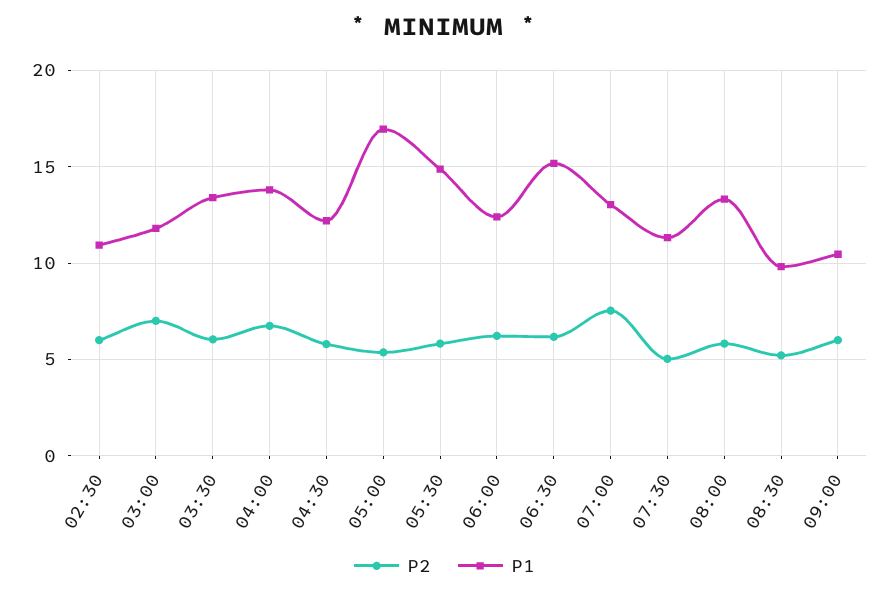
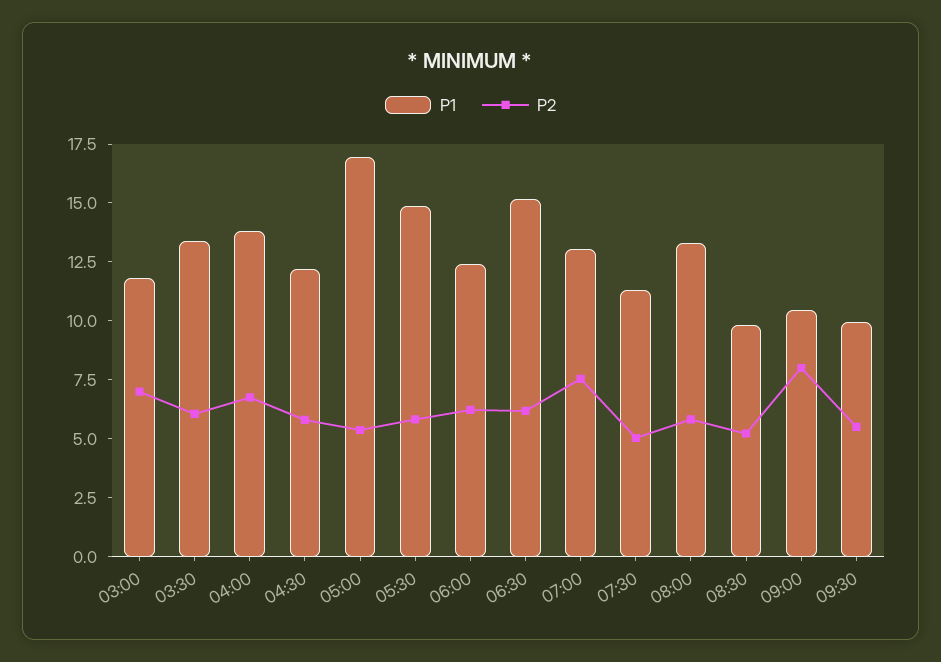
P2, 02:30: 6 -> none
P1, 02:30: 11 -> none
P2, 09:00: 6 -> 8
P1, 09:30: none -> 10
P2, 09:30: none -> 5.5

